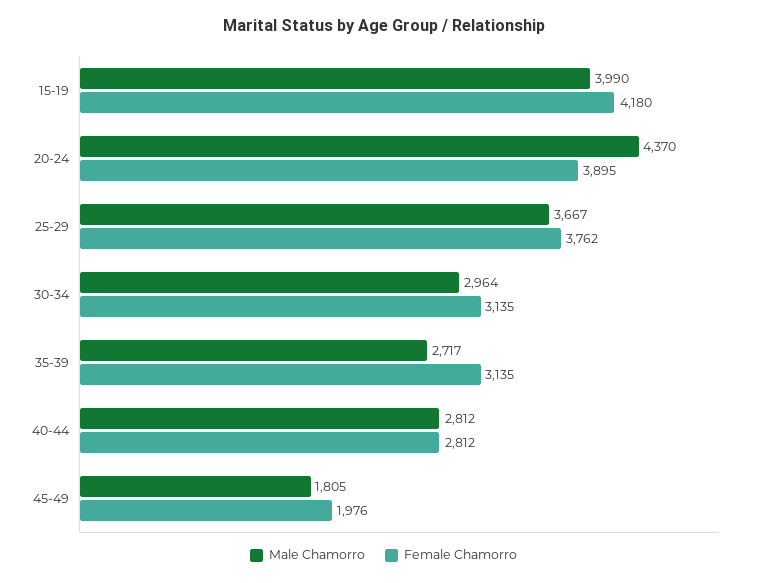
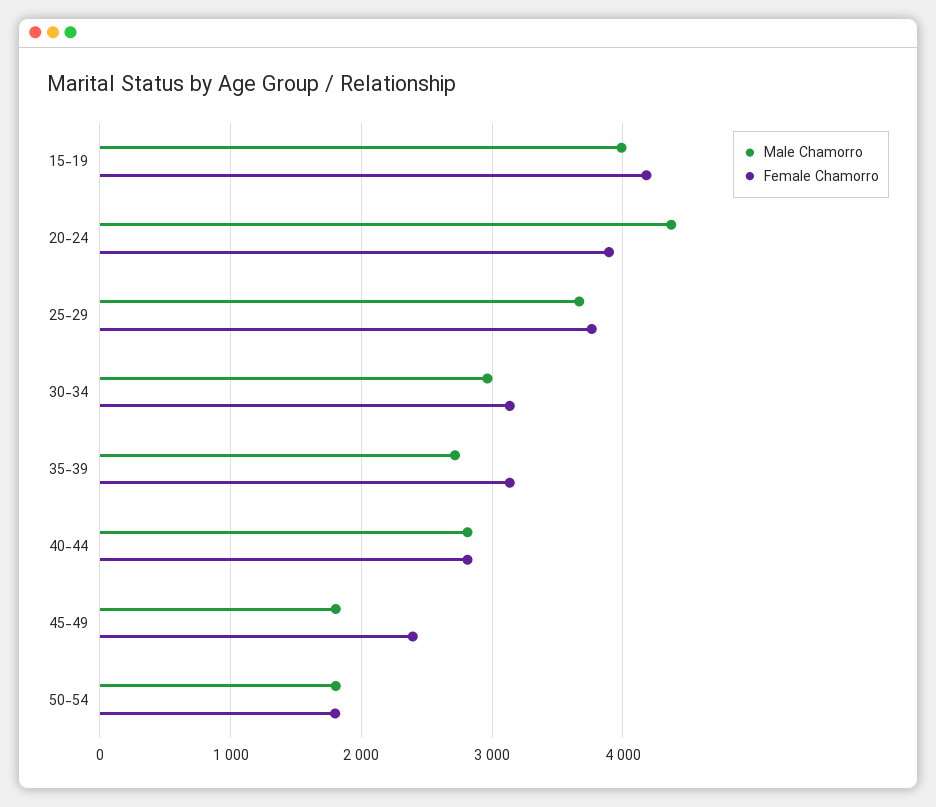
Female Chamorro, 45-49: 1976 -> 2400
Male Chamorro, 50-54: none -> 1800
Female Chamorro, 50-54: none -> 1800

